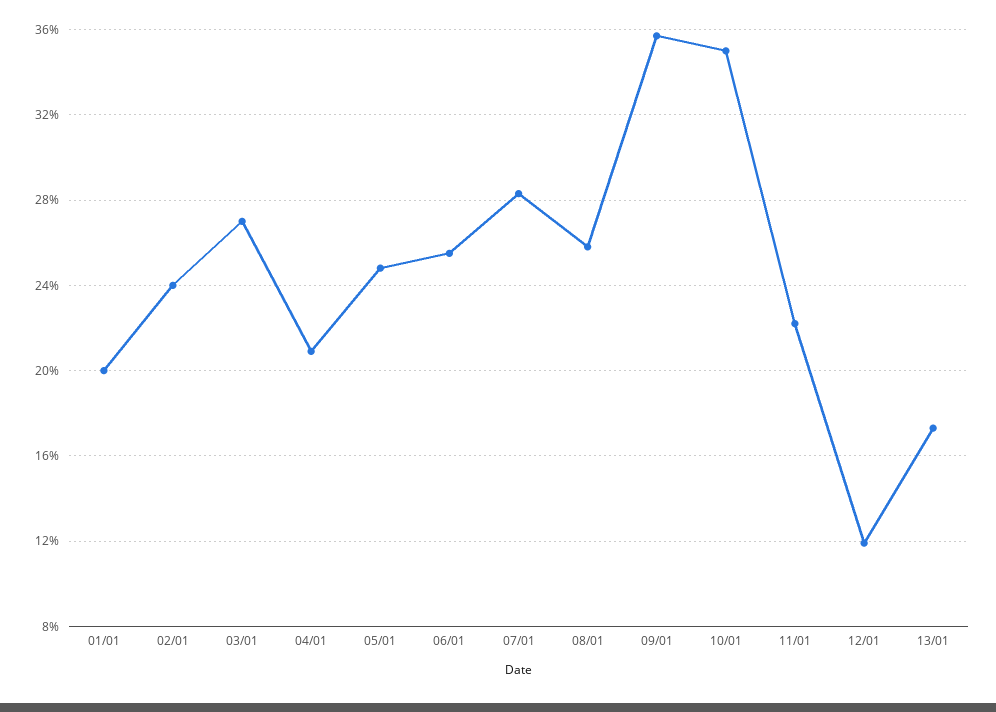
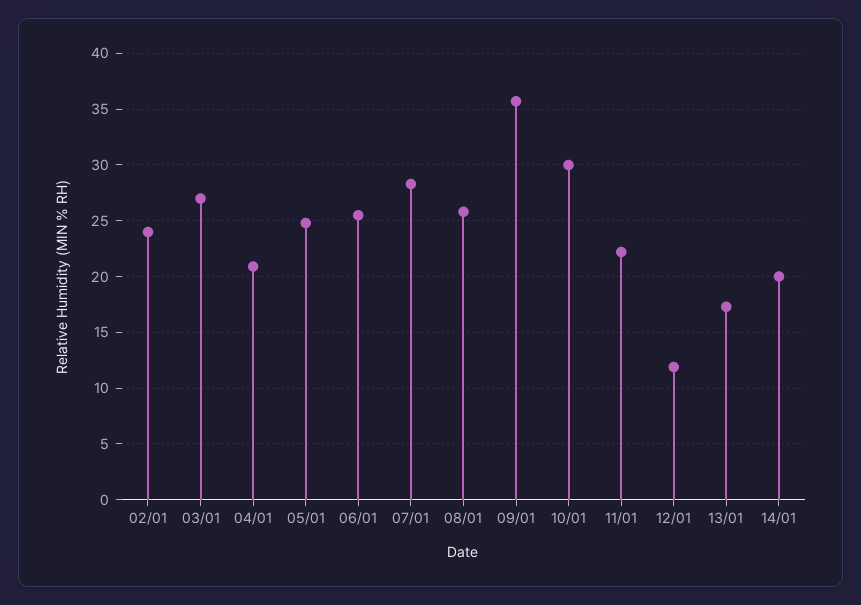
01/01: 20 -> none
10/01: 35 -> 30
14/01: none -> 20

